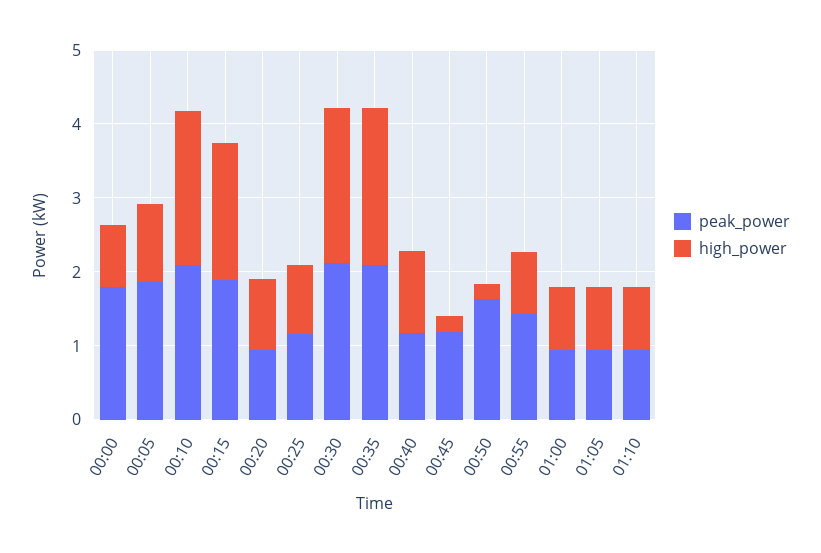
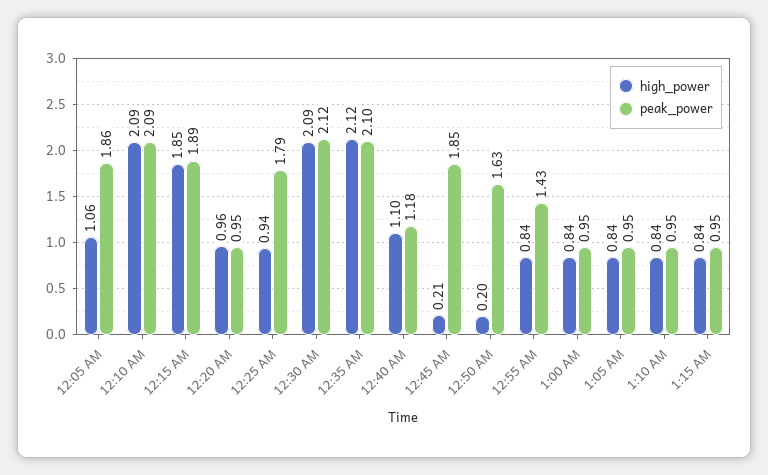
peak_power, 00:00: 1.8 -> none
high_power, 00:00: 0.8 -> none
peak_power, 00:25: 1.2 -> 1.79
peak_power, 00:45: 1.2 -> 1.85
high_power, 1:15 AM: none -> 0.84
peak_power, 1:15 AM: none -> 0.95

